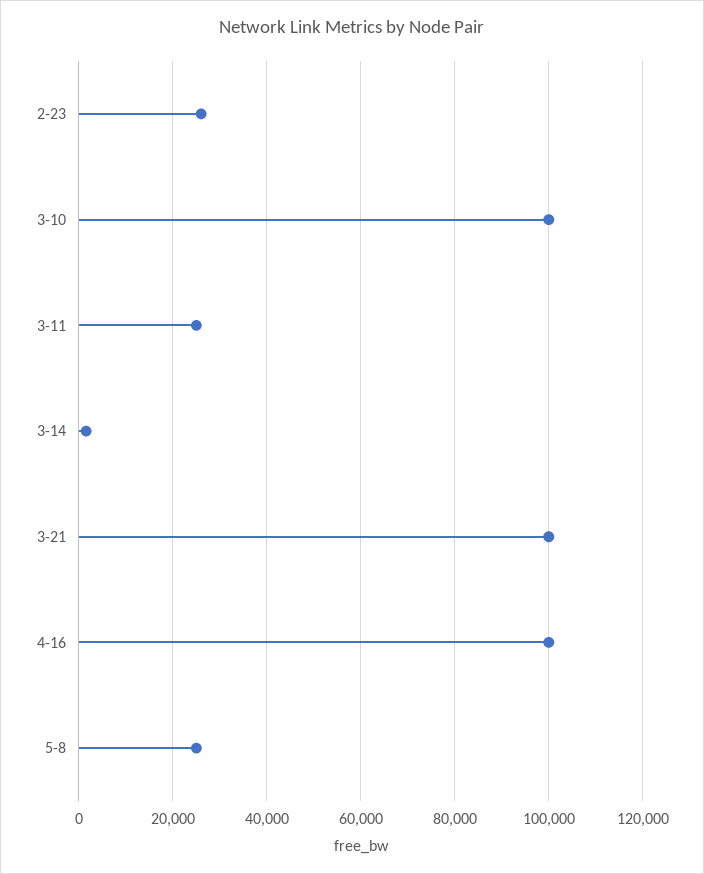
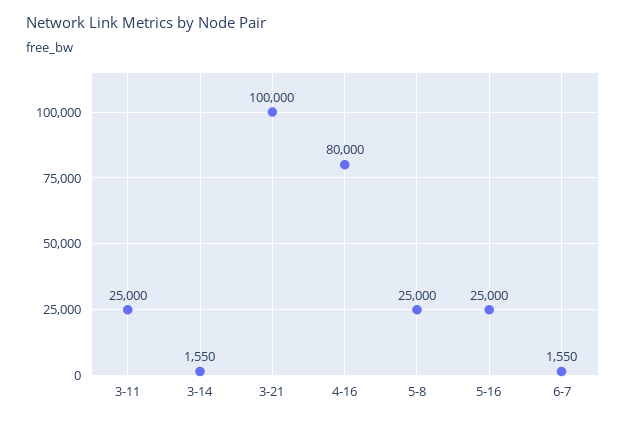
2-23: 26000 -> none
3-10: 100000 -> none
4-16: 100000 -> 80000
5-16: none -> 25000
6-7: none -> 1550

